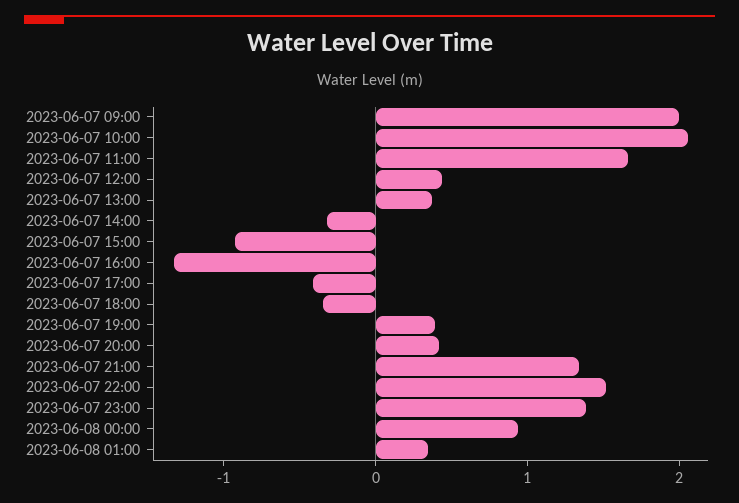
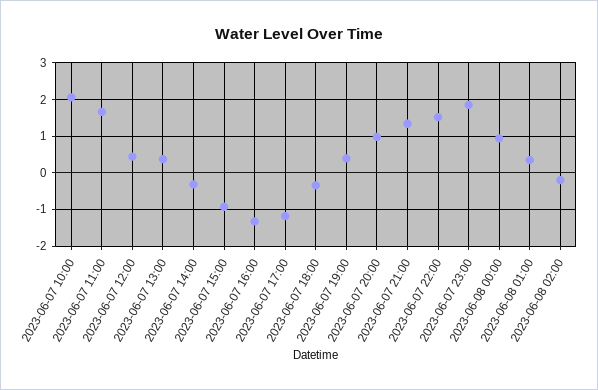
2023-06-07 09:00: 2 -> none
2023-06-07 17:00: -0.4 -> -1.2
2023-06-07 20:00: 0.4 -> 1
2023-06-07 23:00: 1.4 -> 1.8
2023-06-08 02:00: none -> -0.2

